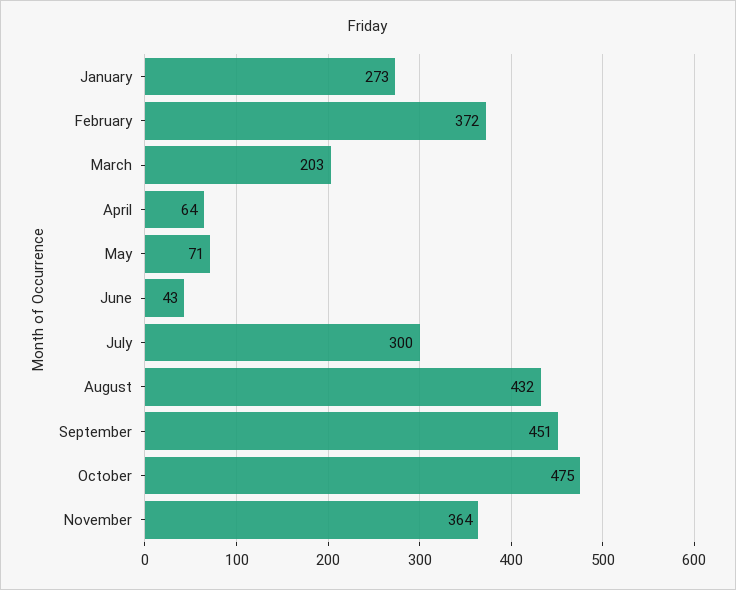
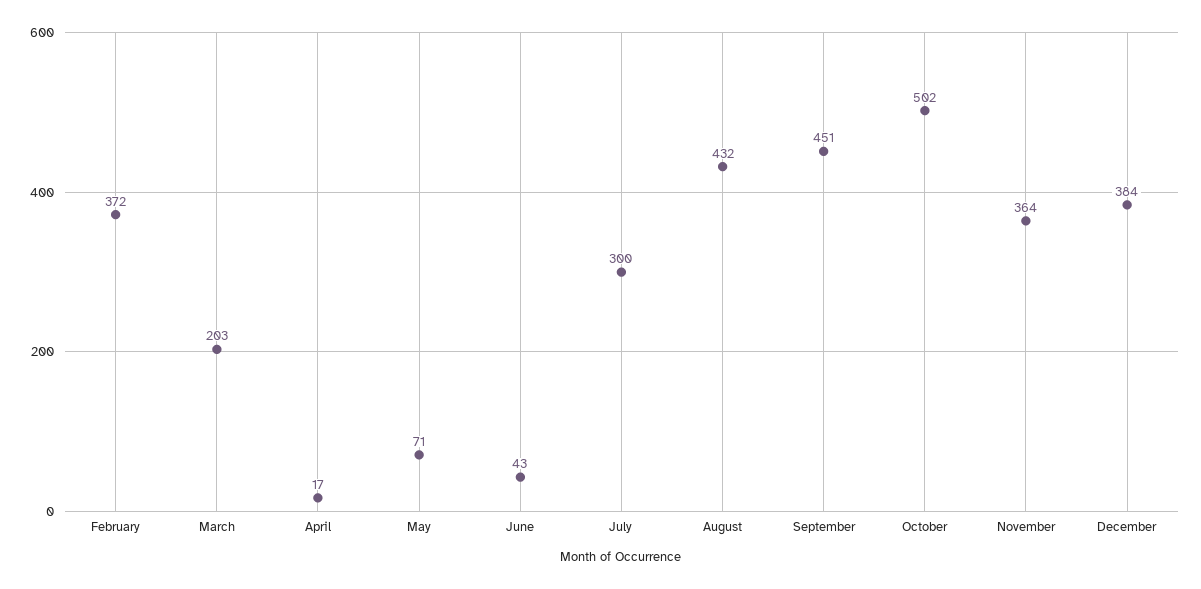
January: 273 -> none
April: 64 -> 17
October: 475 -> 502
December: none -> 384

